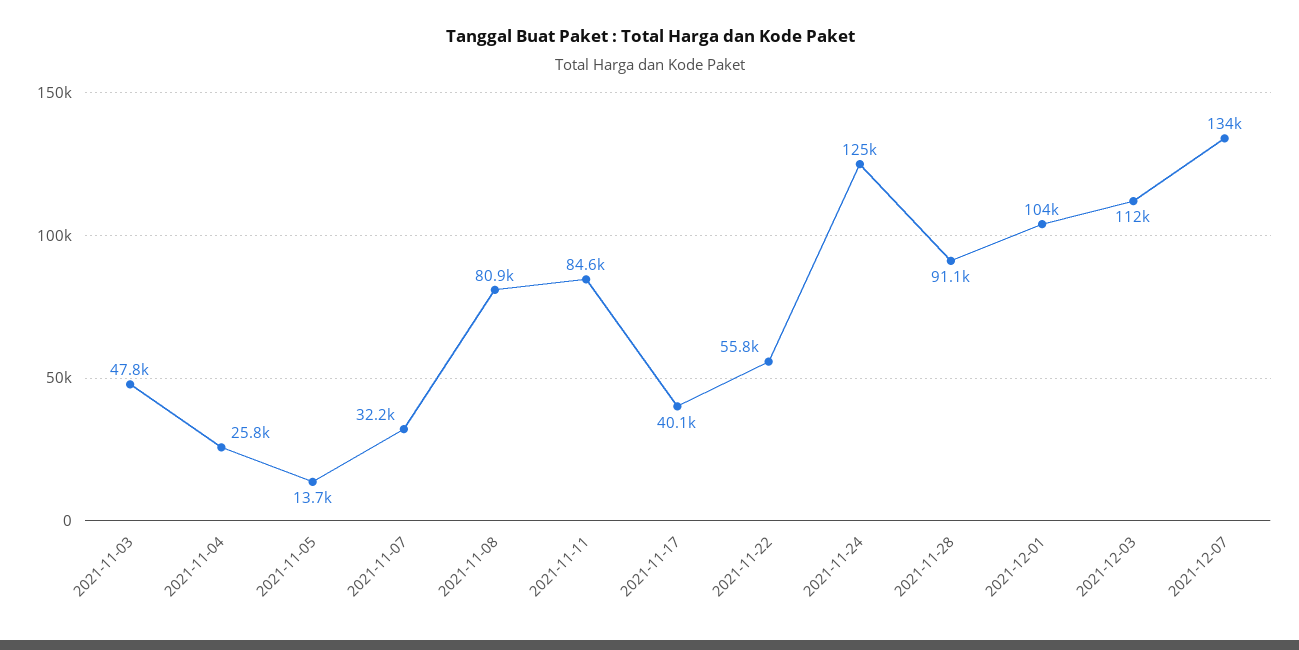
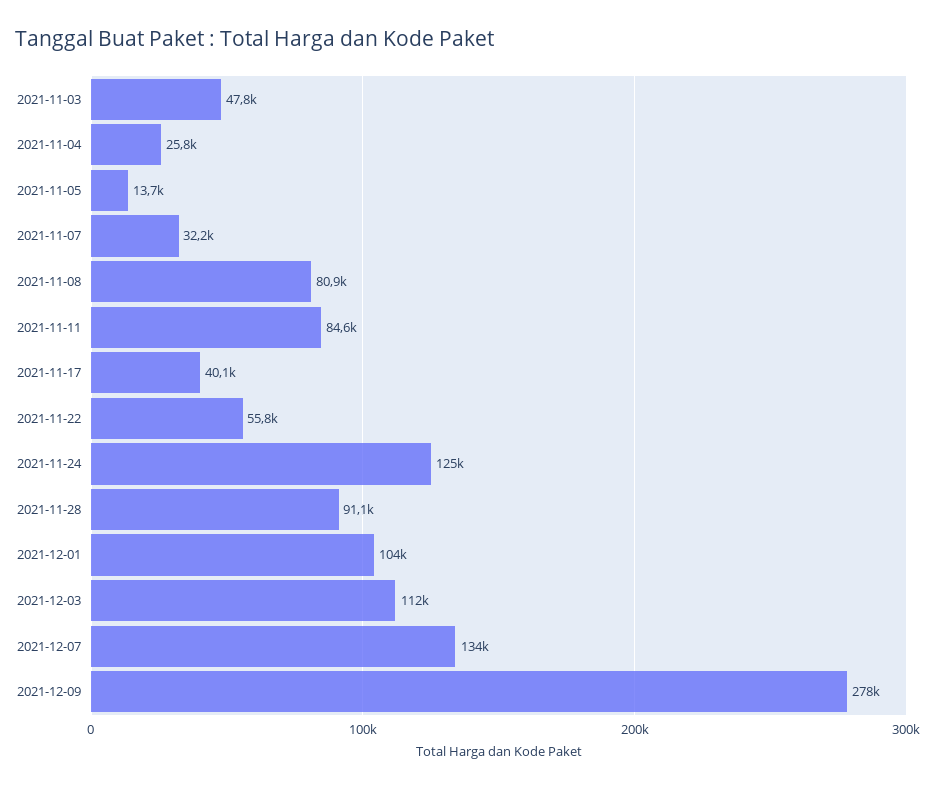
2021-12-09: none -> 278000

